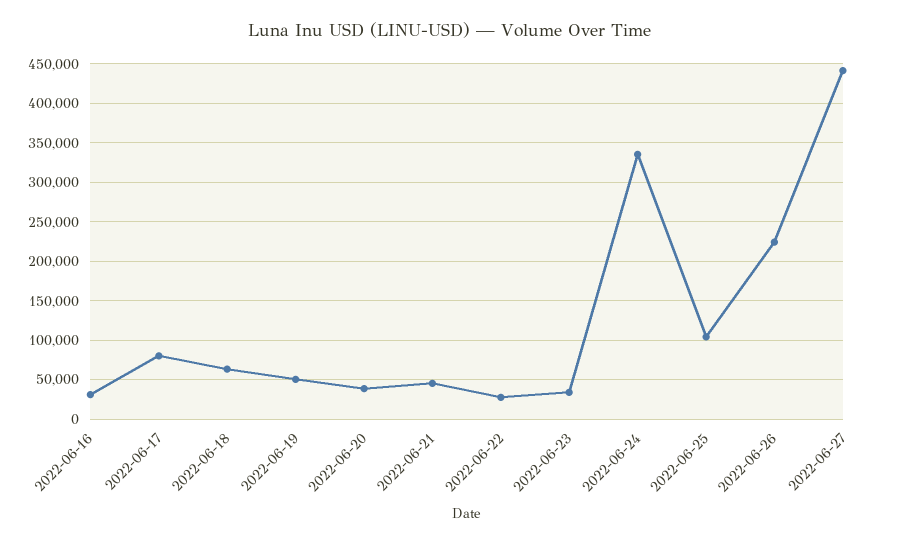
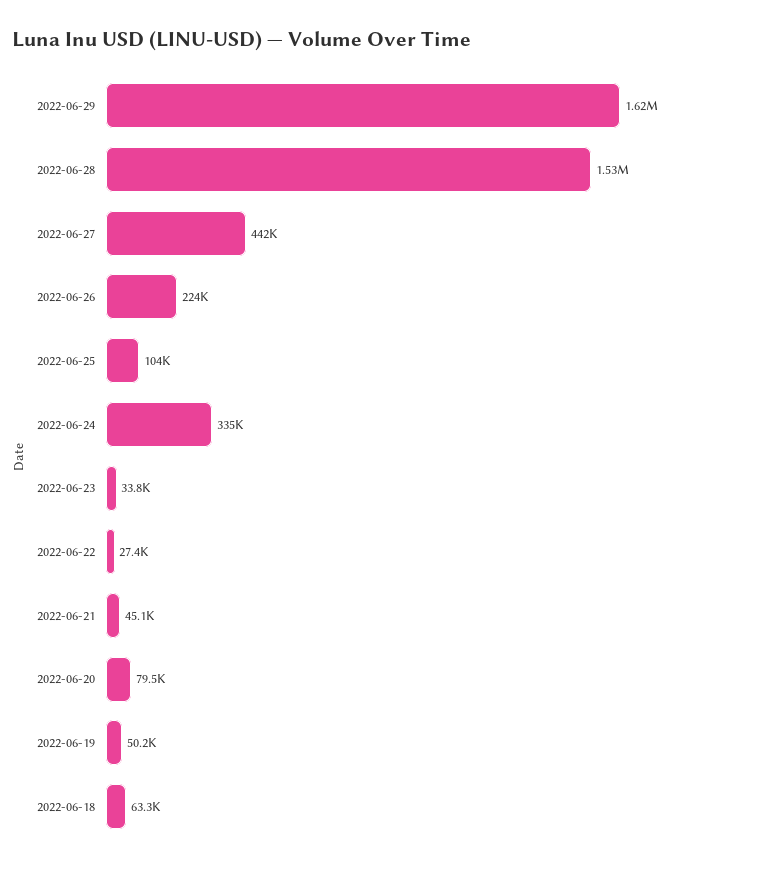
2022-06-16: 30000 -> none
2022-06-17: 80000 -> none
2022-06-20: 40000 -> 79500
2022-06-29: none -> 1620000
2022-06-28: none -> 1530000

